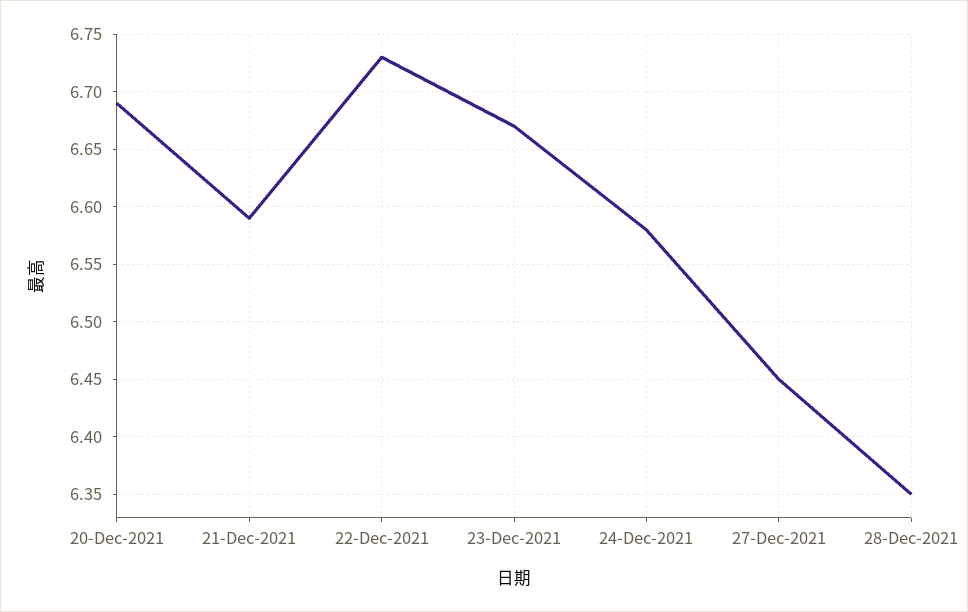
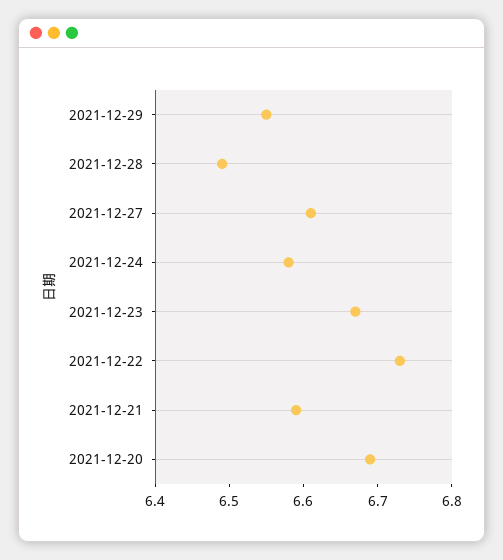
27-Dec-2021: 6.45 -> 6.6
28-Dec-2021: 6.35 -> 6.5
2021-12-29: none -> 6.55

